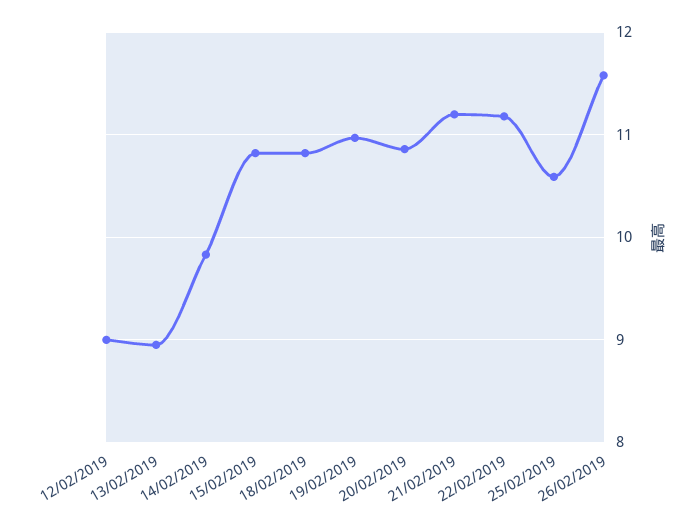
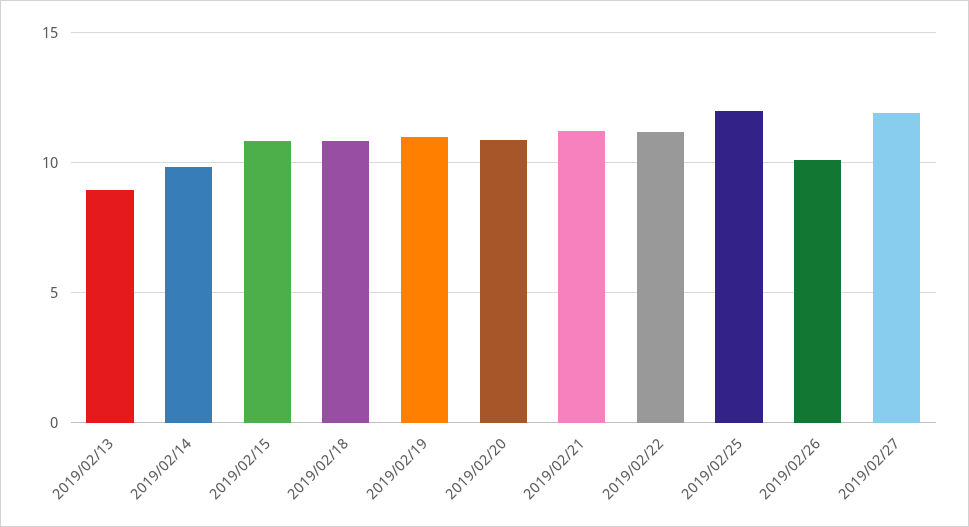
12/02/2019: 9 -> none
25/02/2019: 10.6 -> 12
26/02/2019: 11.6 -> 10
2019/02/27: none -> 12

